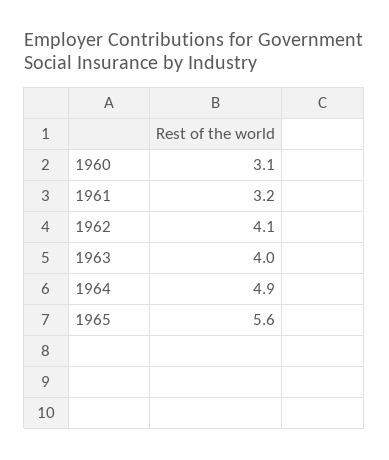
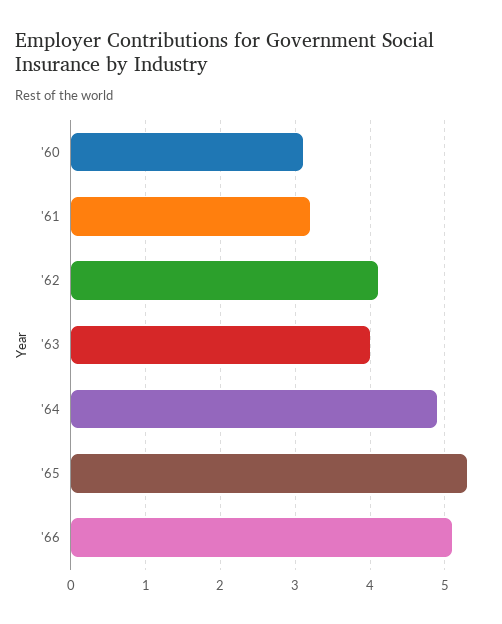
1965: 5.6 -> 5.3
'66: none -> 5.1

